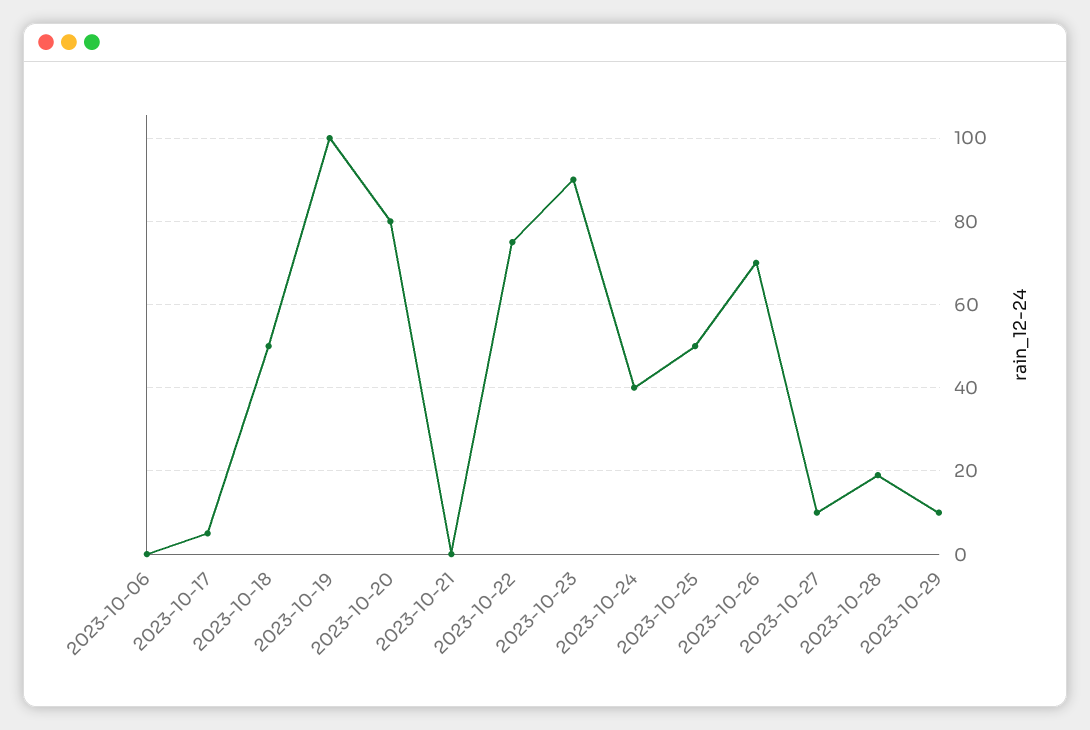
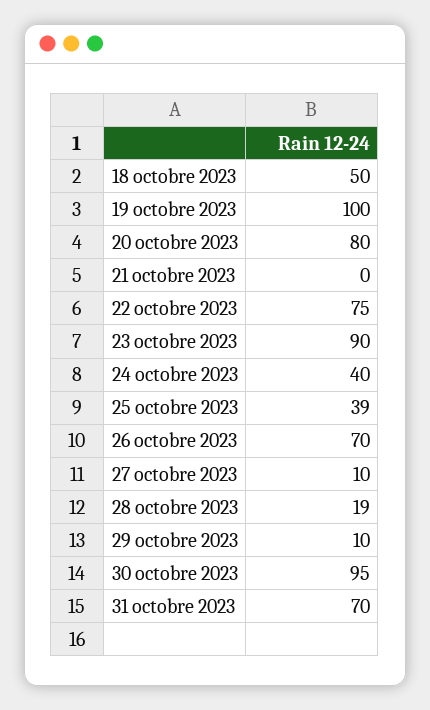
2023-10-06: 0 -> none
2023-10-17: 5 -> none
2023-10-25: 50 -> 39
30 octobre 2023: none -> 95
31 octobre 2023: none -> 70

